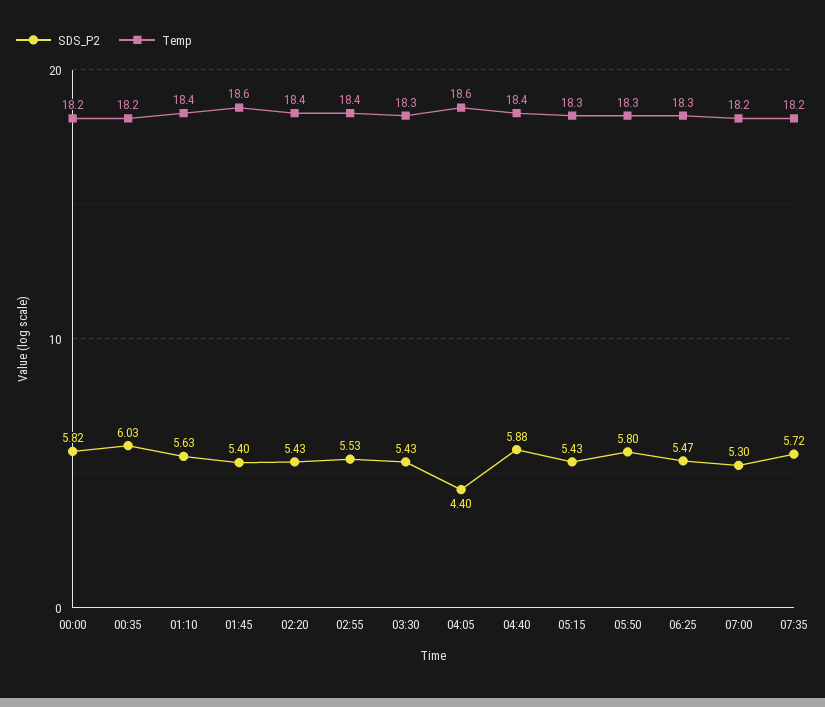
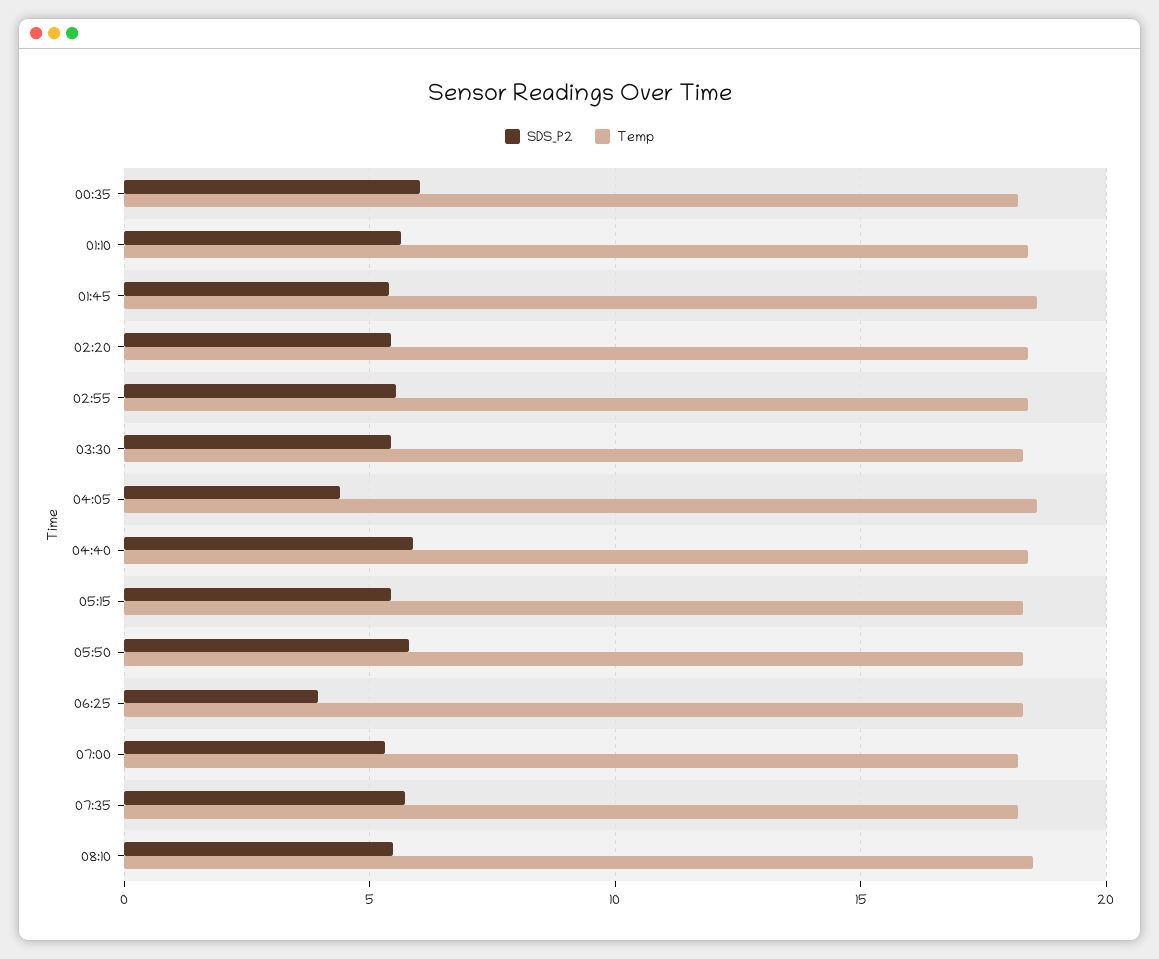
SDS_P2, 00:00: 5.82 -> none
Temp, 00:00: 18.2 -> none
SDS_P2, 06:25: 5.47 -> 4
SDS_P2, 08:10: none -> 5.5
Temp, 08:10: none -> 18.5

